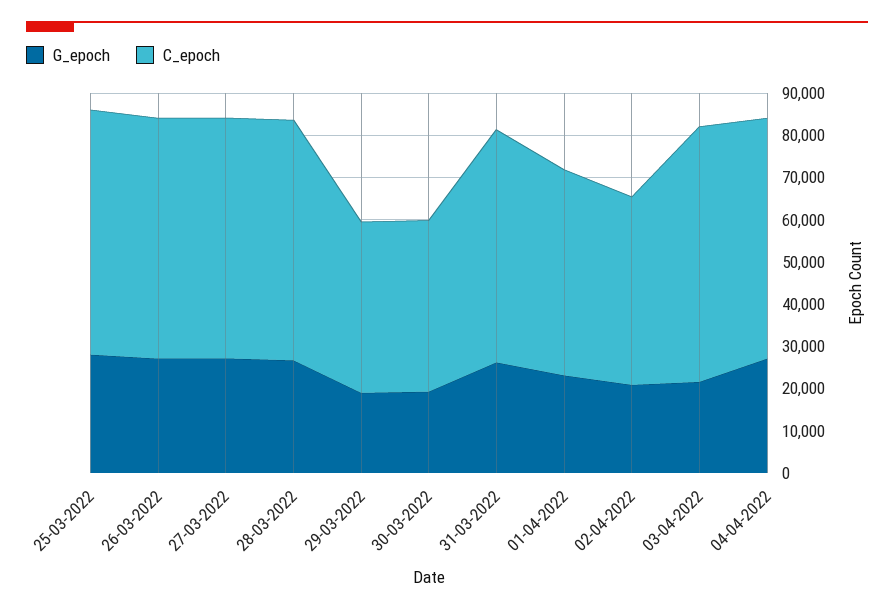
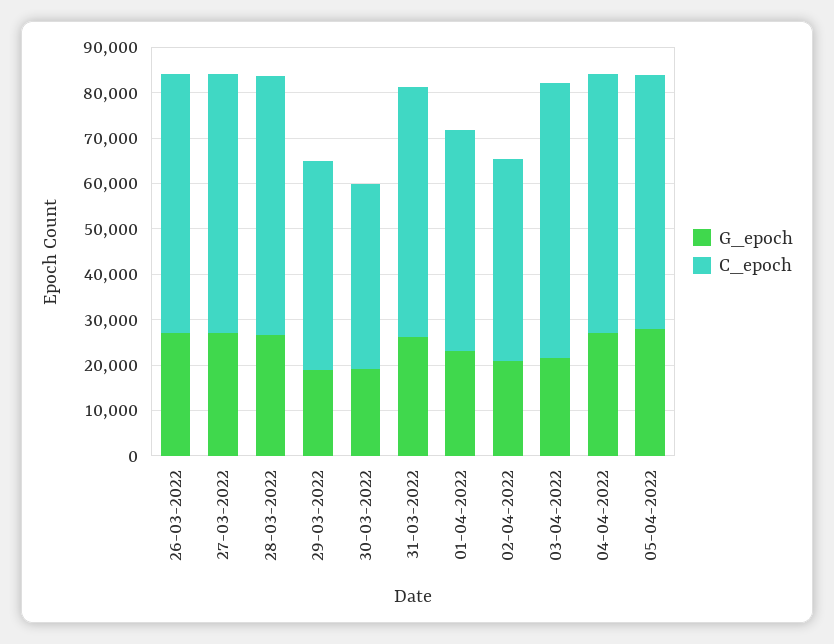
G_epoch, 25-03-2022: 28000 -> none
C_epoch, 25-03-2022: 58000 -> none
C_epoch, 29-03-2022: 40000 -> 46000
G_epoch, 05-04-2022: none -> 28000
C_epoch, 05-04-2022: none -> 56000

